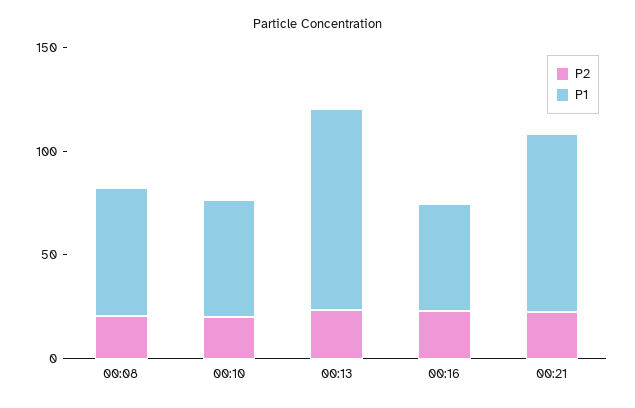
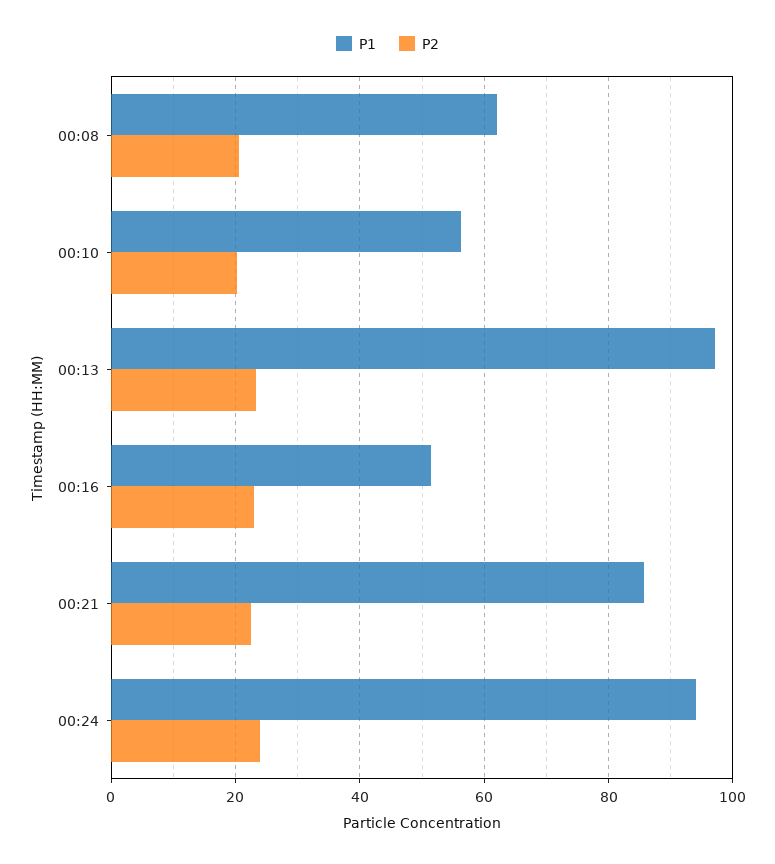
P1, 00:24: none -> 94
P2, 00:24: none -> 24

